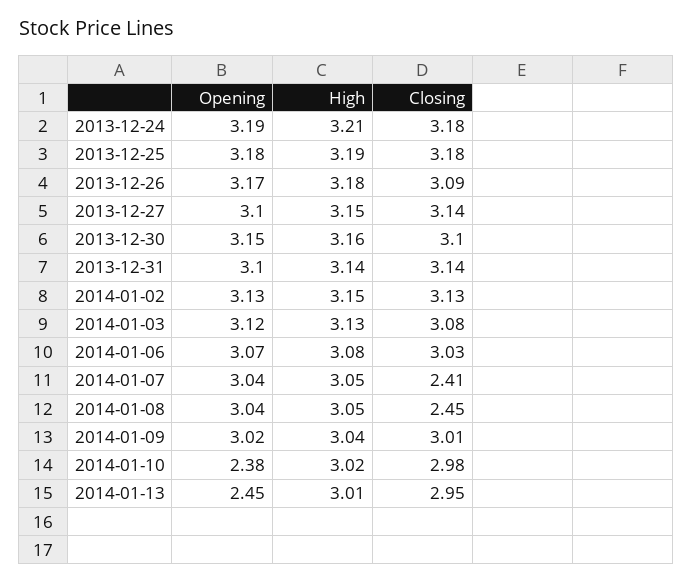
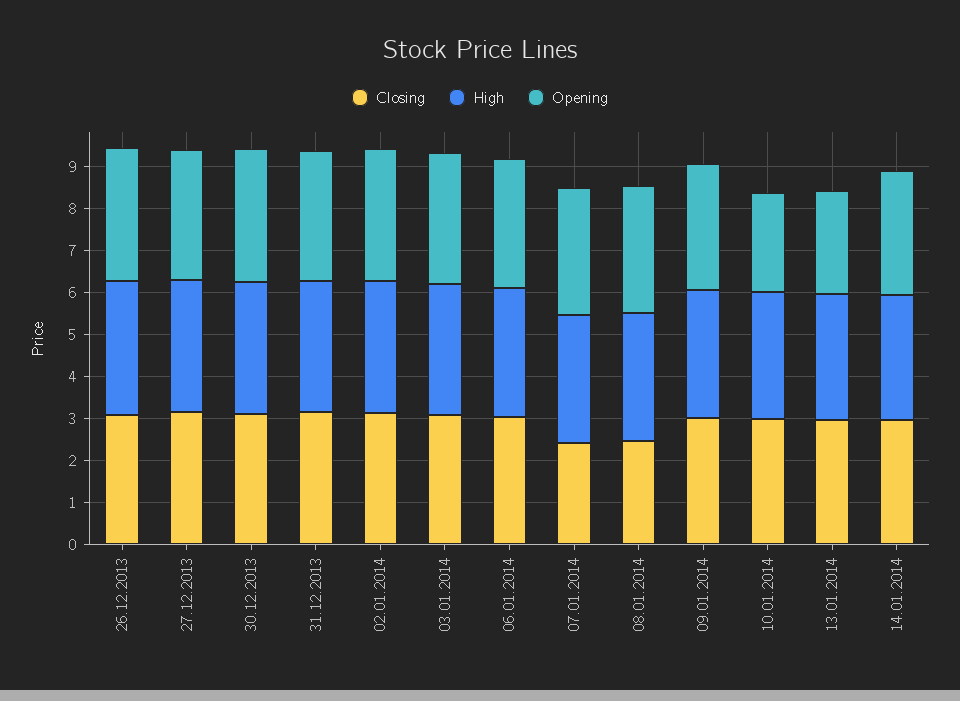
Opening, 2013-12-24: 3.19 -> none
High, 2013-12-24: 3.21 -> none
Closing, 2013-12-24: 3.18 -> none
Opening, 2013-12-25: 3.18 -> none
High, 2013-12-25: 3.19 -> none
Closing, 2013-12-25: 3.18 -> none
Closing, 14.01.2014: none -> 3
High, 14.01.2014: none -> 3
Opening, 14.01.2014: none -> 3

